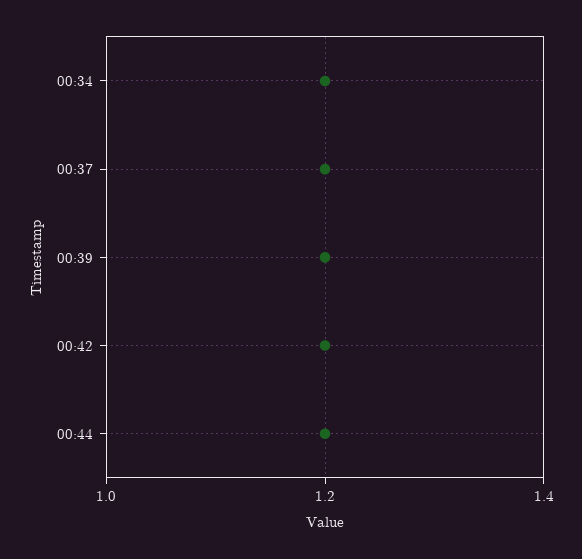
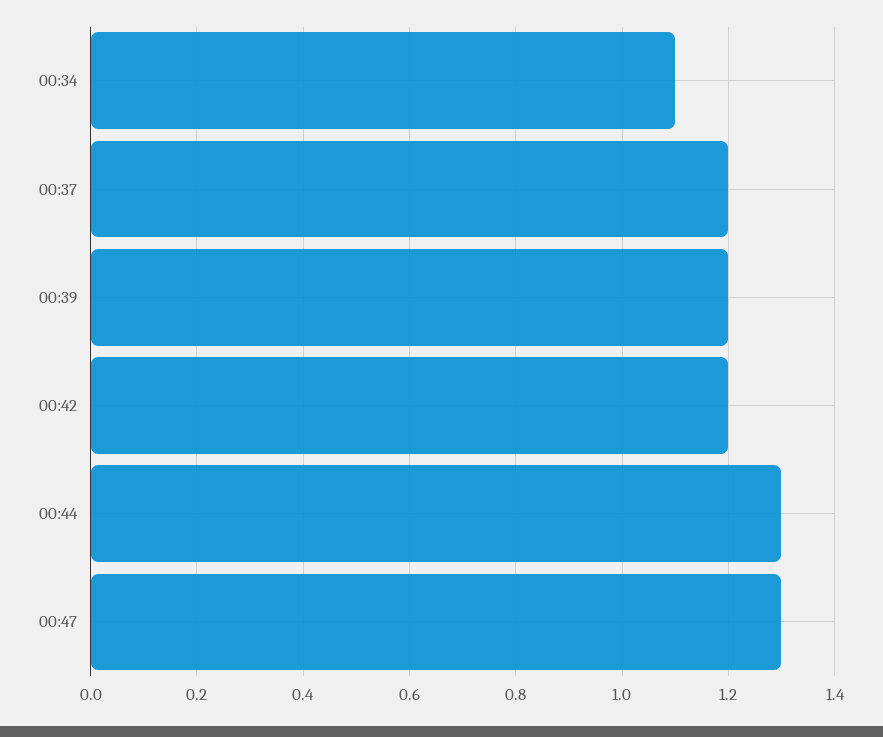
00:34: 1.2 -> 1.1
00:44: 1.2 -> 1.3
00:47: none -> 1.3

